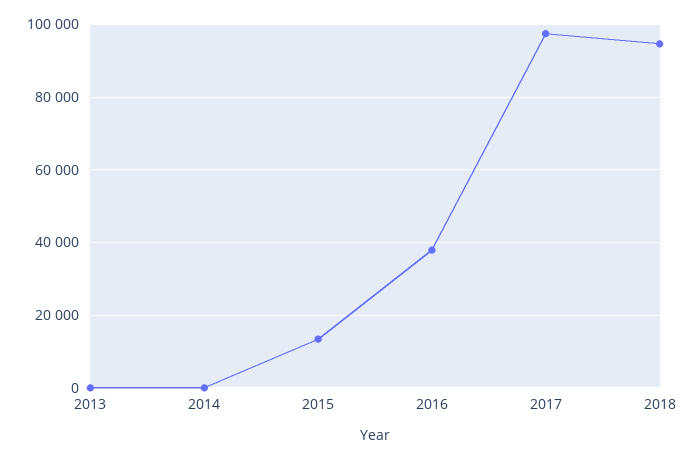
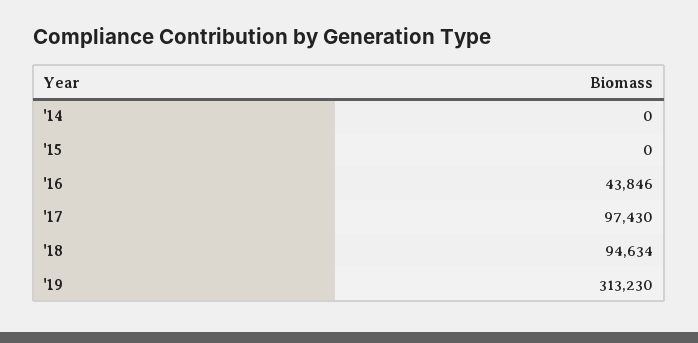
2013: 0 -> none
2015: 14000 -> 0
2016: 38000 -> 43846
'19: none -> 313230

